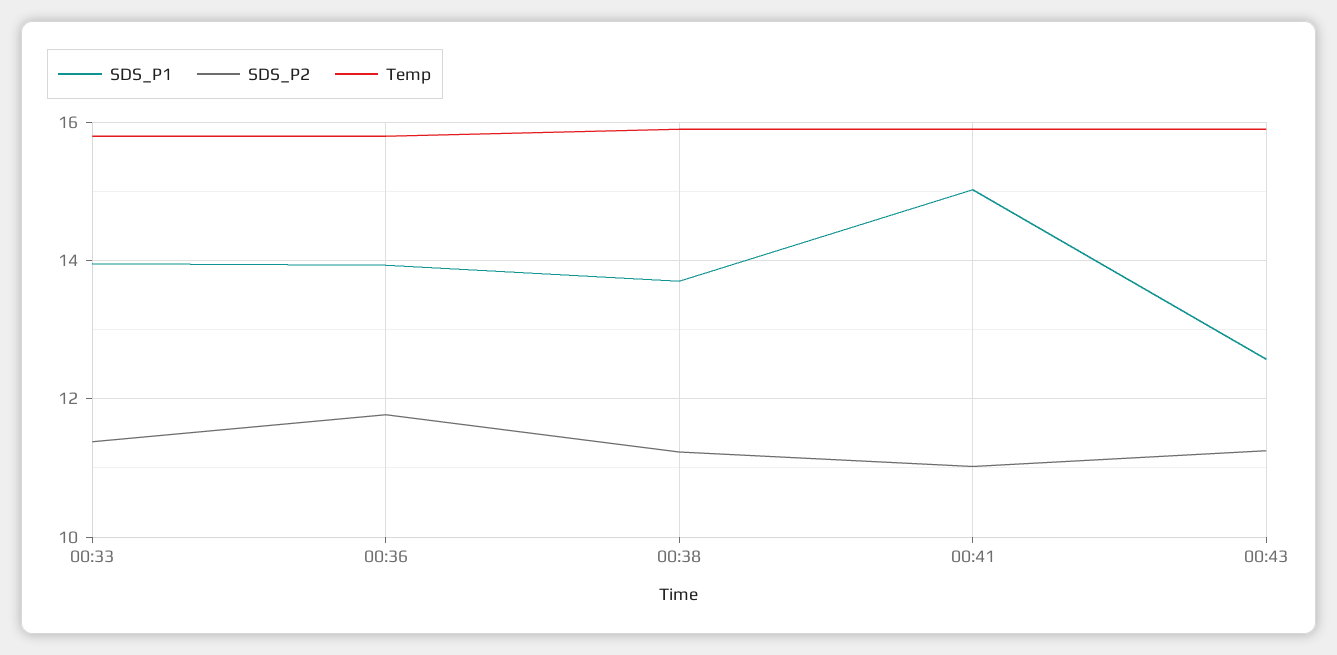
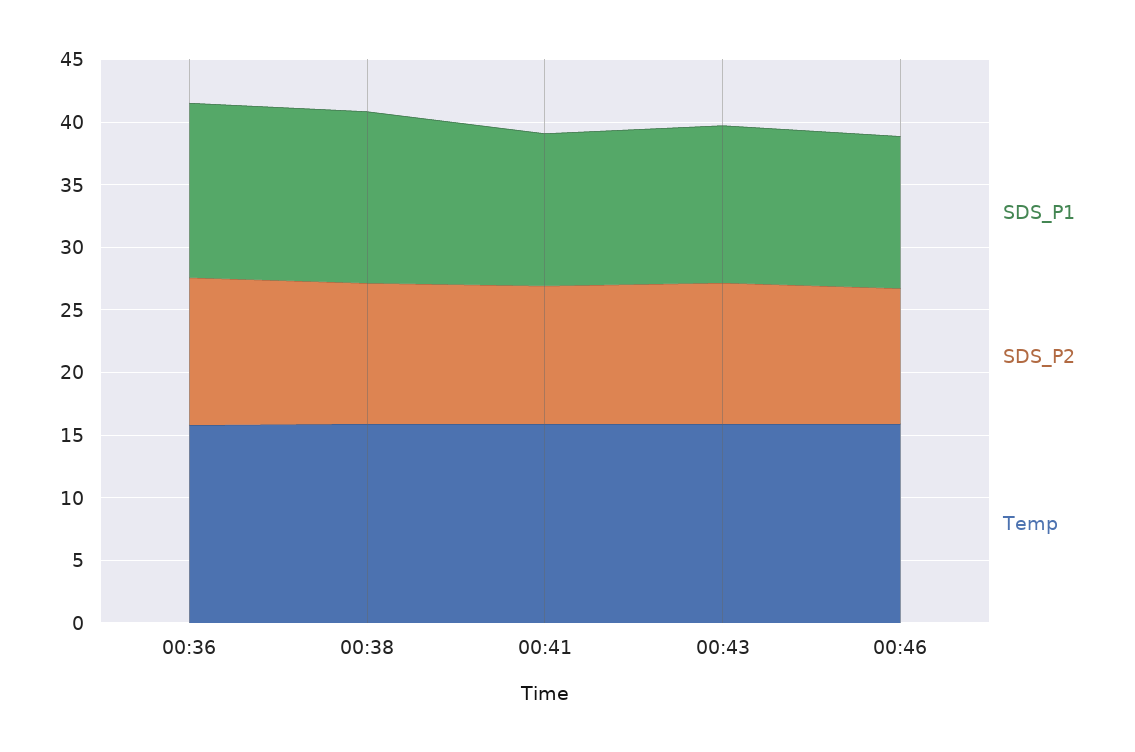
SDS_P1, 00:33: 14 -> none
SDS_P2, 00:33: 11.4 -> none
Temp, 00:33: 15.8 -> none
SDS_P1, 00:41: 15 -> 12
SDS_P1, 00:46: none -> 12
SDS_P2, 00:46: none -> 11
Temp, 00:46: none -> 16

